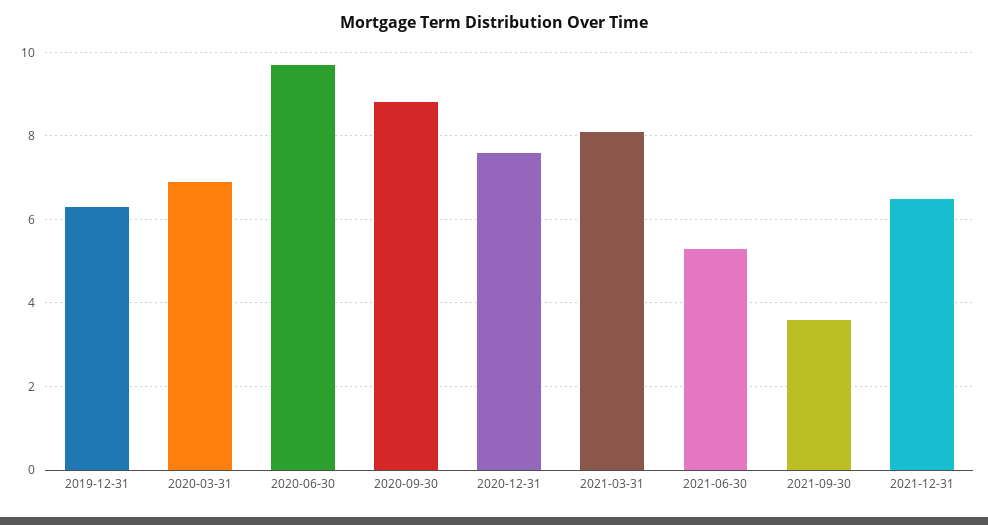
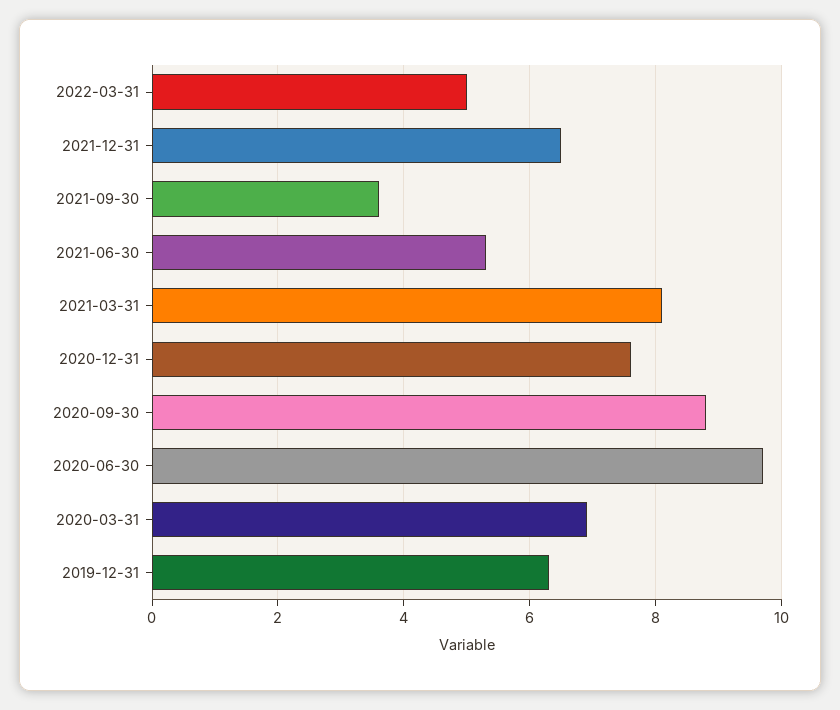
2022-03-31: none -> 5

